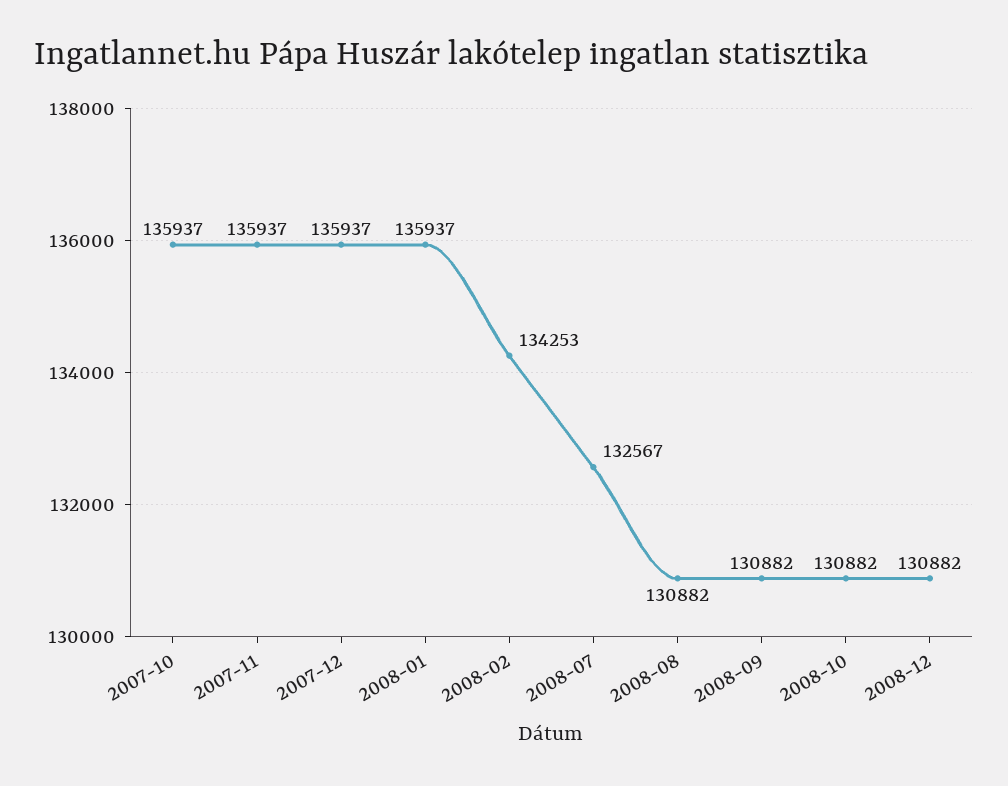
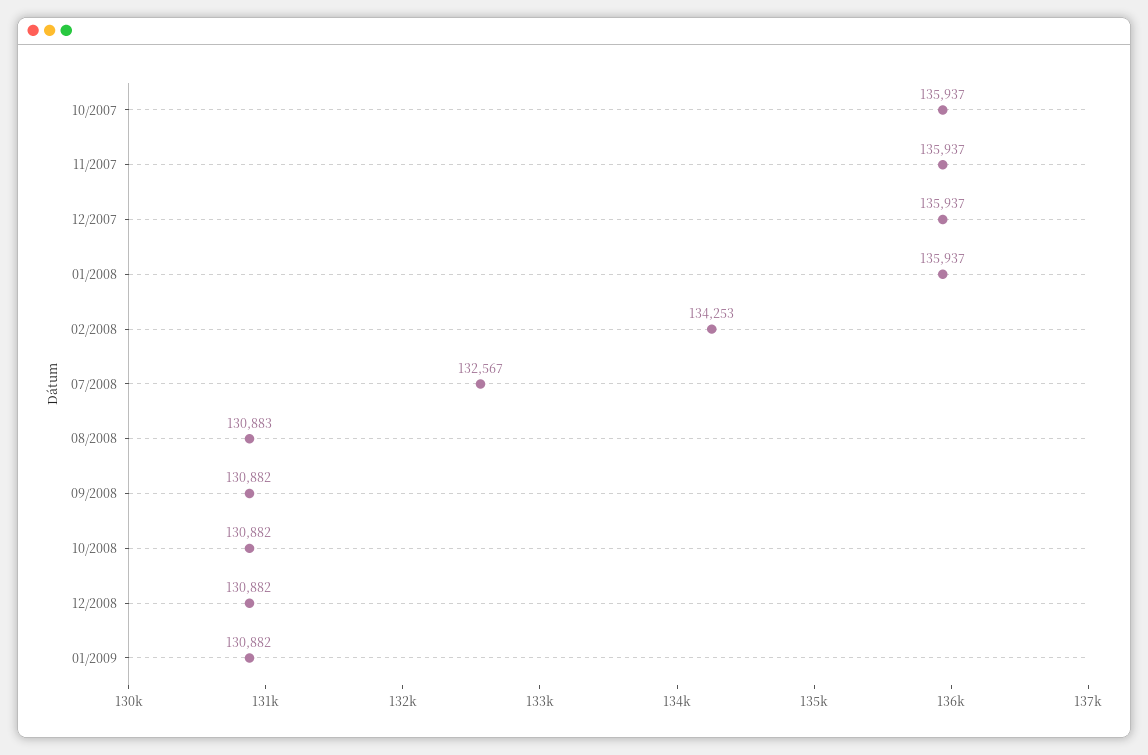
2008-08: 130882 -> 130883
01/2009: none -> 130882

